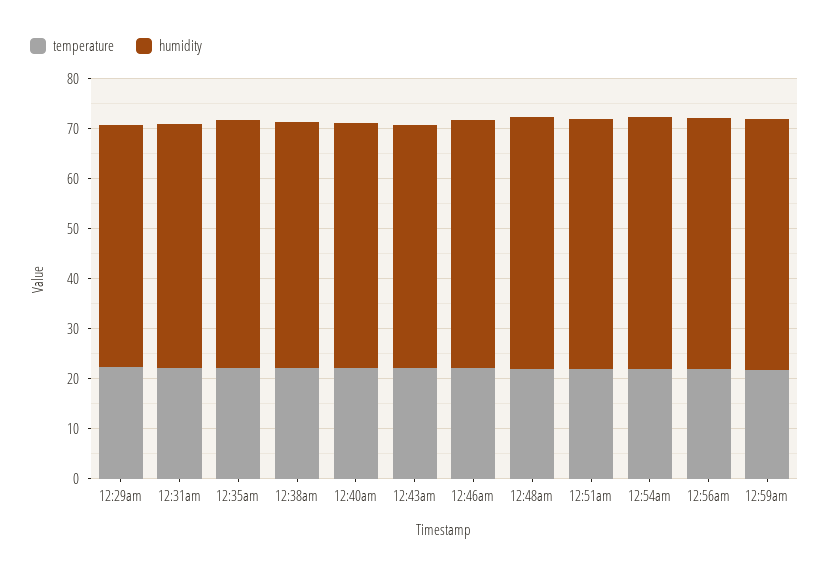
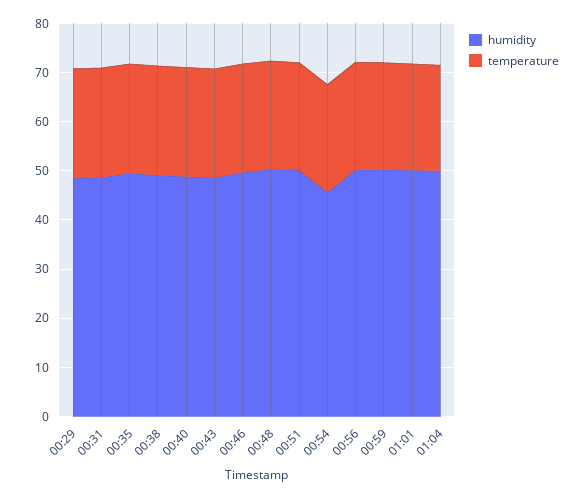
humidity, 12:54am: 50 -> 46
humidity, 01:01: none -> 50
temperature, 01:01: none -> 22
humidity, 01:04: none -> 50
temperature, 01:04: none -> 22

